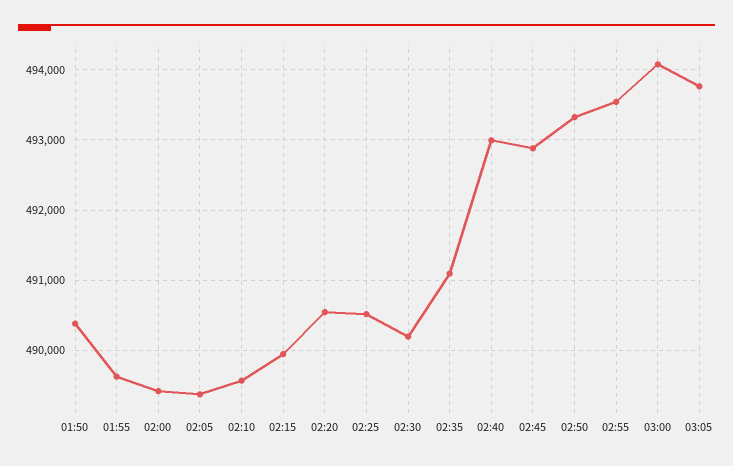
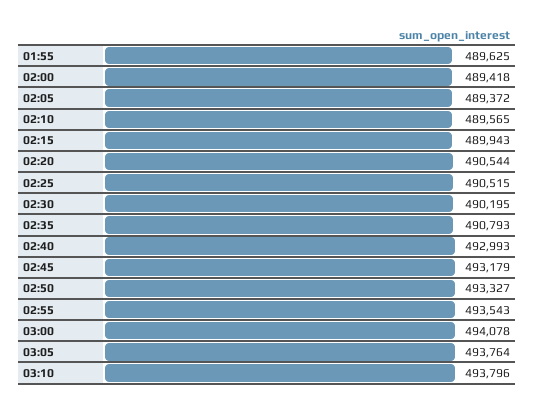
01:50: 490400 -> none
02:35: 491100 -> 490793
02:45: 492900 -> 493179
03:10: none -> 493796

